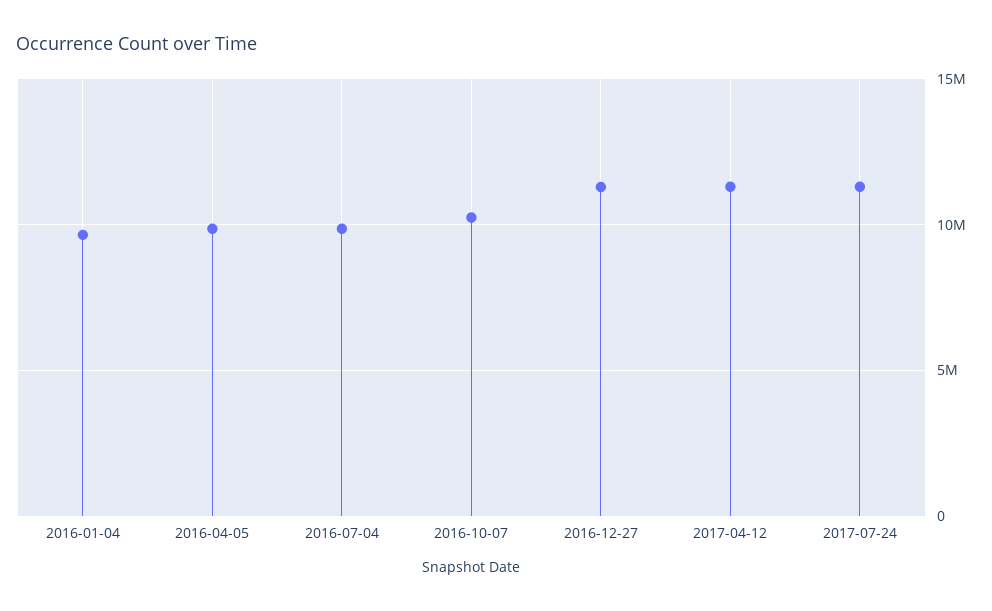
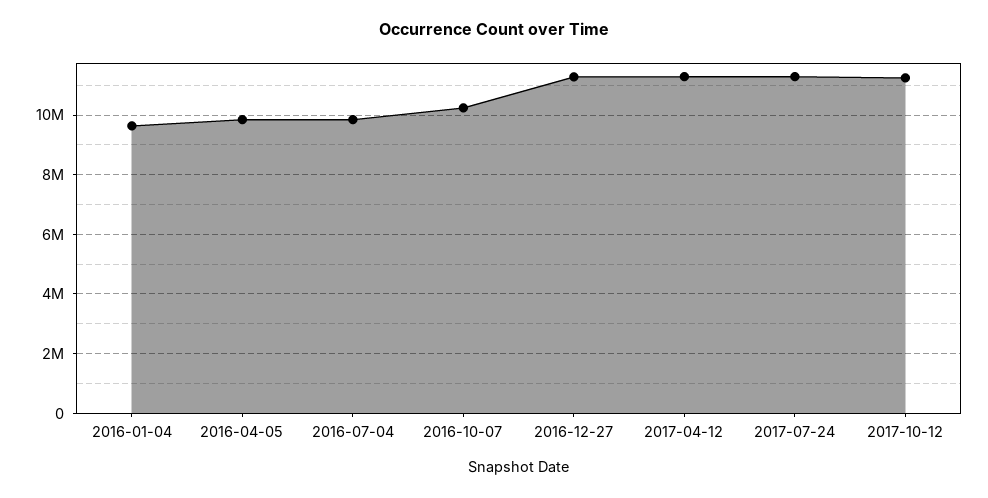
2017-10-12: none -> 11250000

